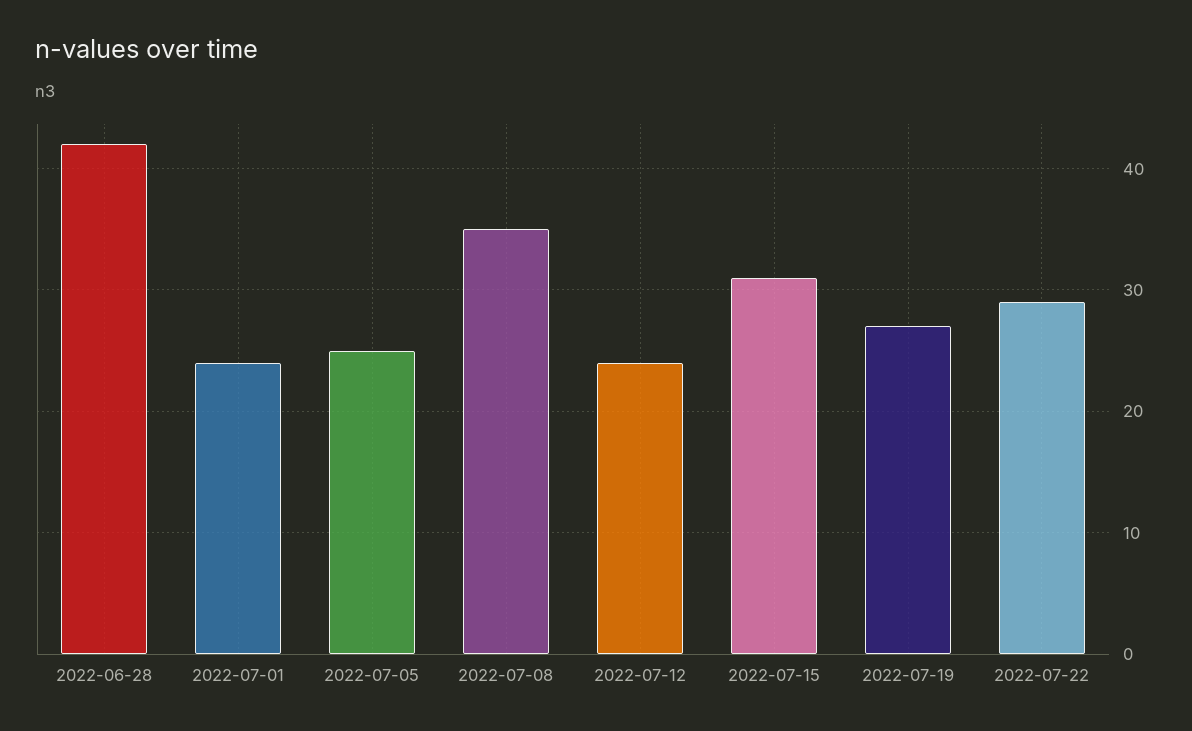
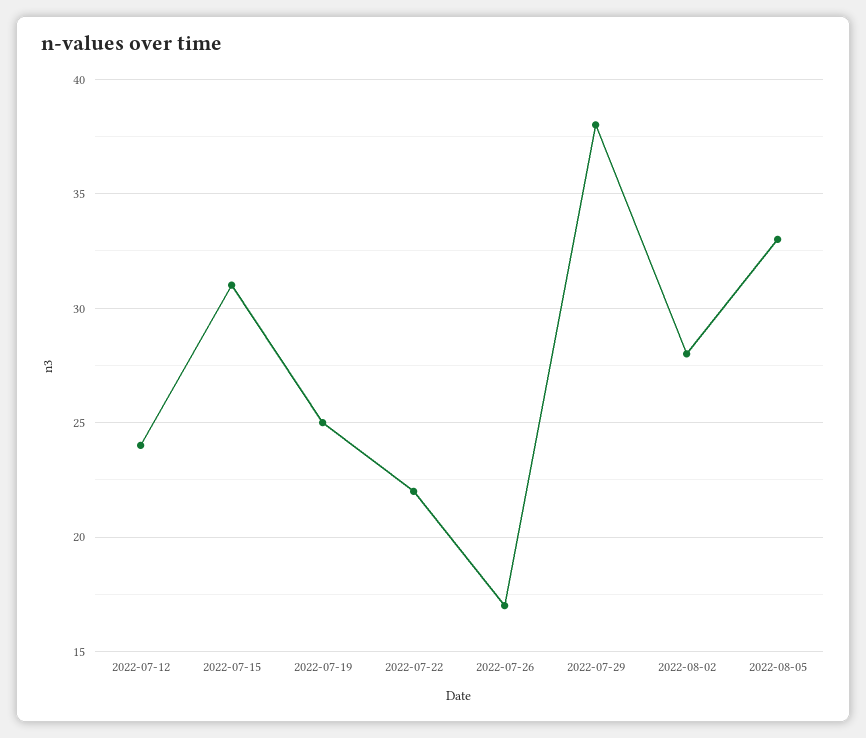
2022-06-28: 42 -> none
2022-07-01: 24 -> none
2022-07-05: 25 -> none
2022-07-08: 35 -> none
2022-07-19: 27 -> 25
2022-07-22: 29 -> 22
2022-07-26: none -> 17
2022-07-29: none -> 38
2022-08-02: none -> 28
2022-08-05: none -> 33

